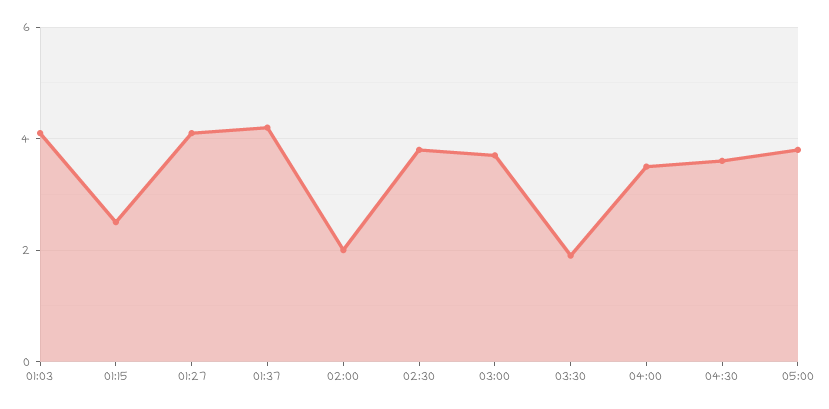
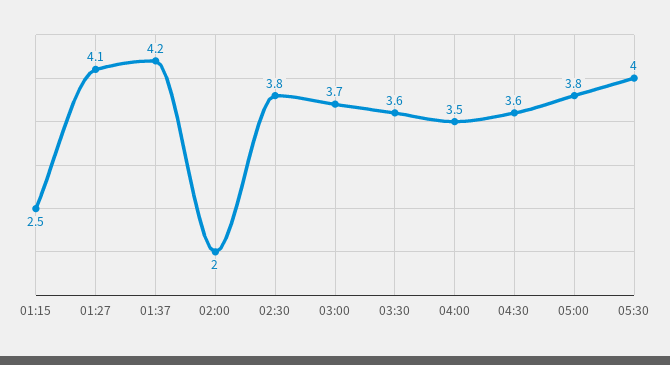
01:03: 4 -> none
03:30: 2 -> 3.6
05:30: none -> 4

